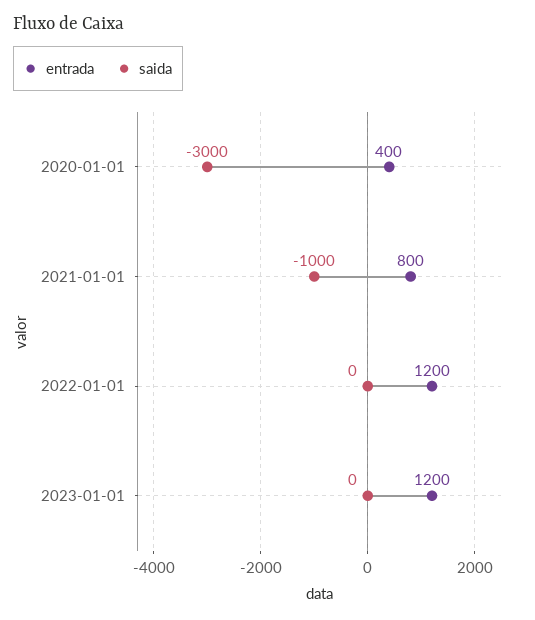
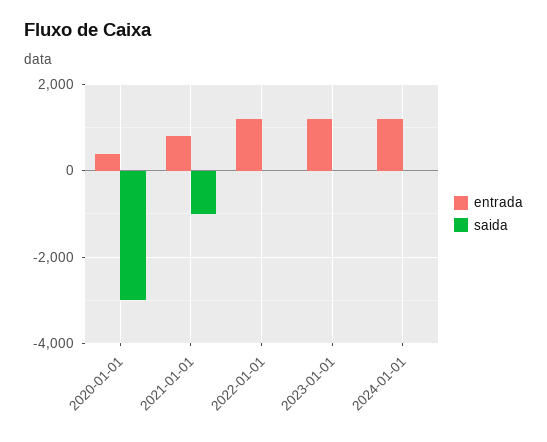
entrada, 2024-01-01: none -> 1200
saida, 2024-01-01: none -> 0

